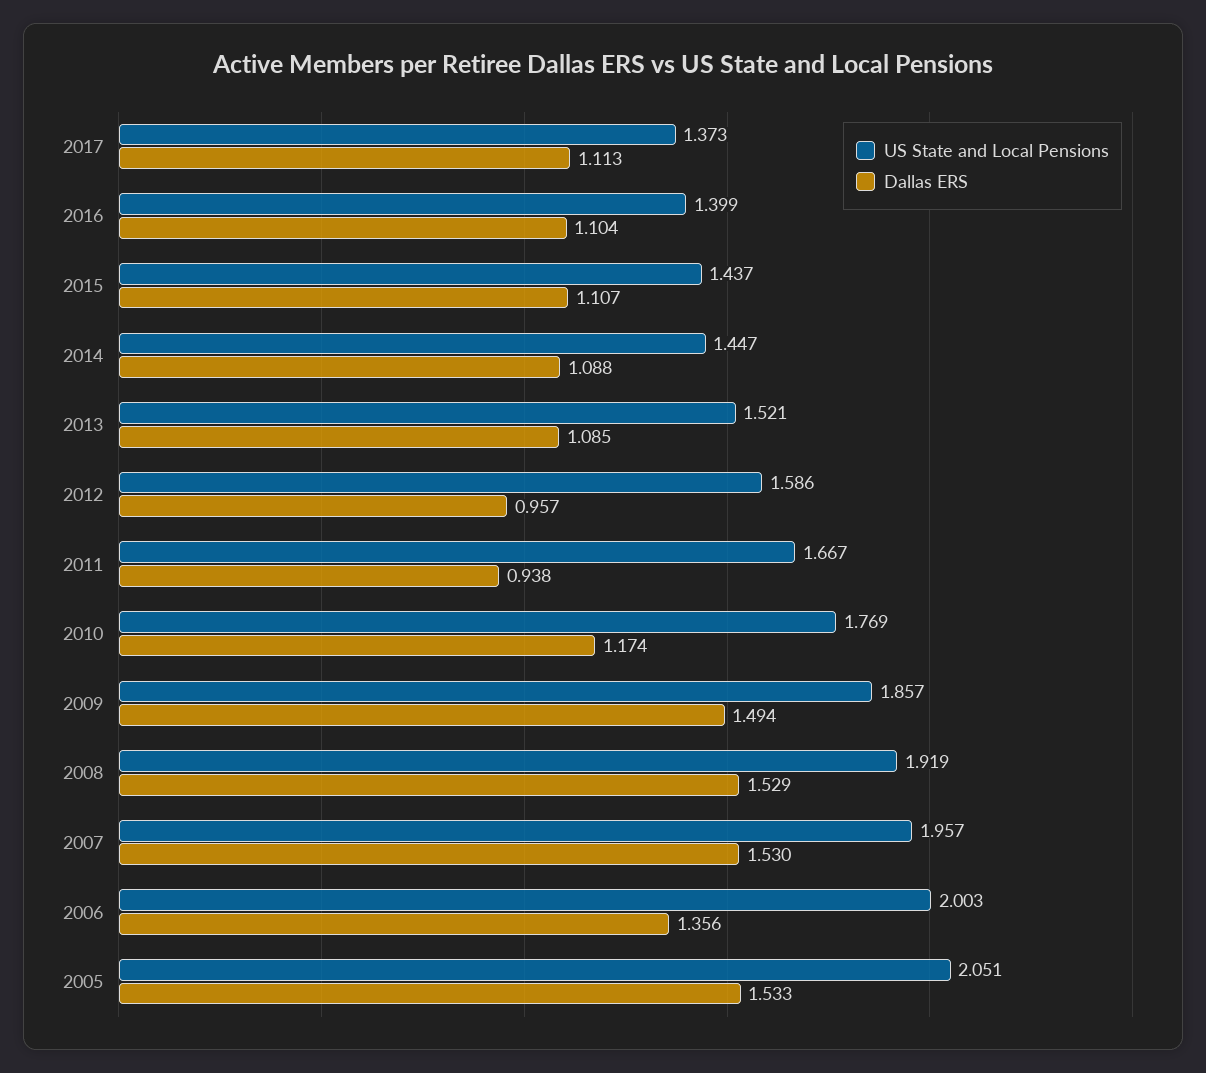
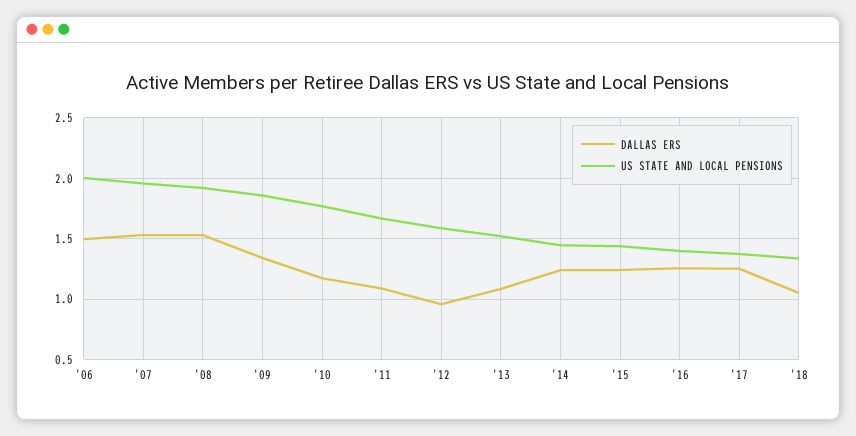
Dallas ERS, 2017: 1.113 -> 1.25
Dallas ERS, 2016: 1.104 -> 1.25
Dallas ERS, 2015: 1.107 -> 1.25
Dallas ERS, 2014: 1.088 -> 1.25
Dallas ERS, 2011: 0.938 -> 1.1
Dallas ERS, 2009: 1.494 -> 1.35
Dallas ERS, 2006: 1.356 -> 1.5
US State and Local Pensions, 2005: 2.051 -> none
Dallas ERS, 2005: 1.533 -> none
Dallas ERS, '18: none -> 1.05
US State and Local Pensions, '18: none -> 1.35

